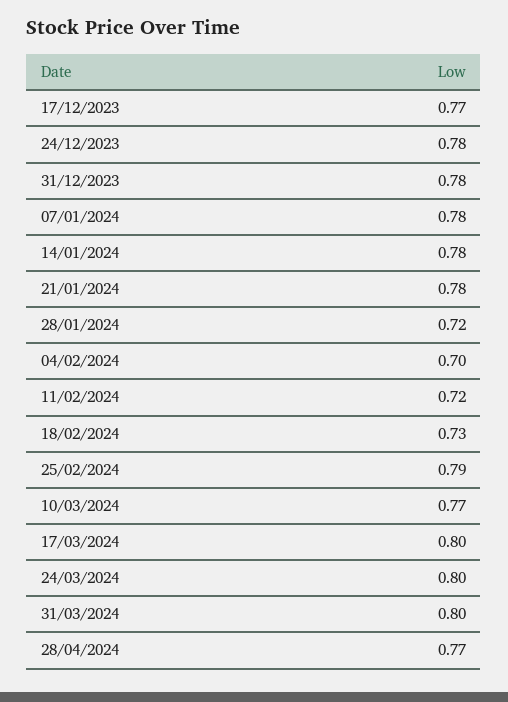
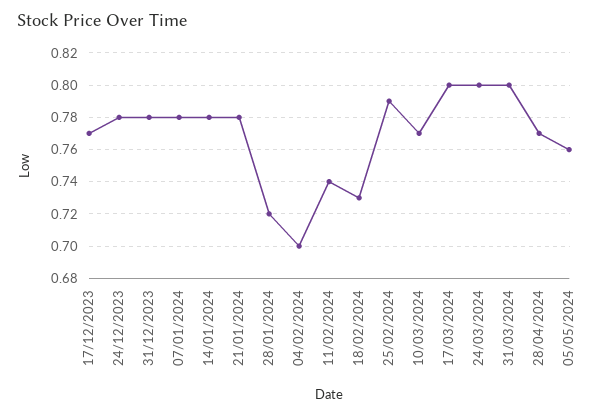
11/02/2024: 0.72 -> 0.74
05/05/2024: none -> 0.76

